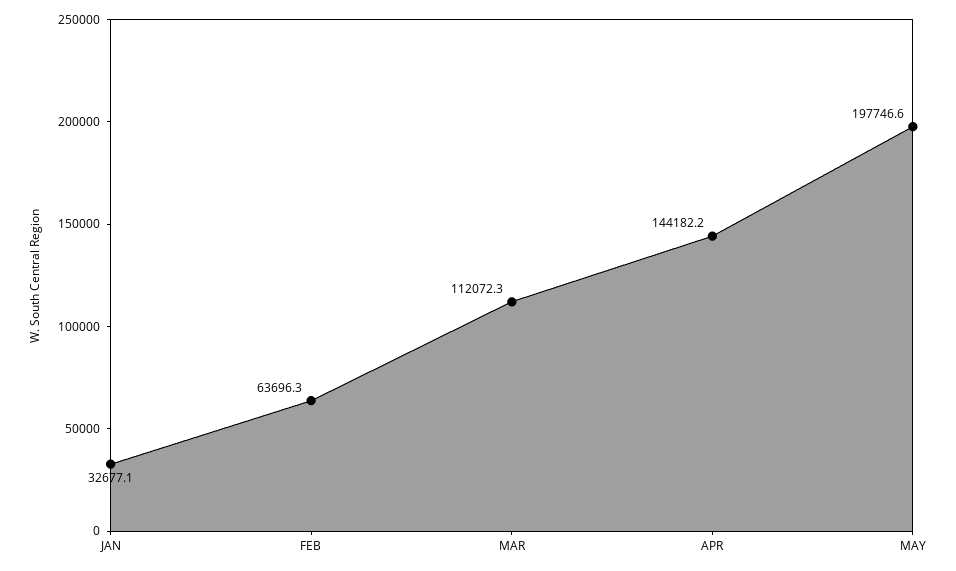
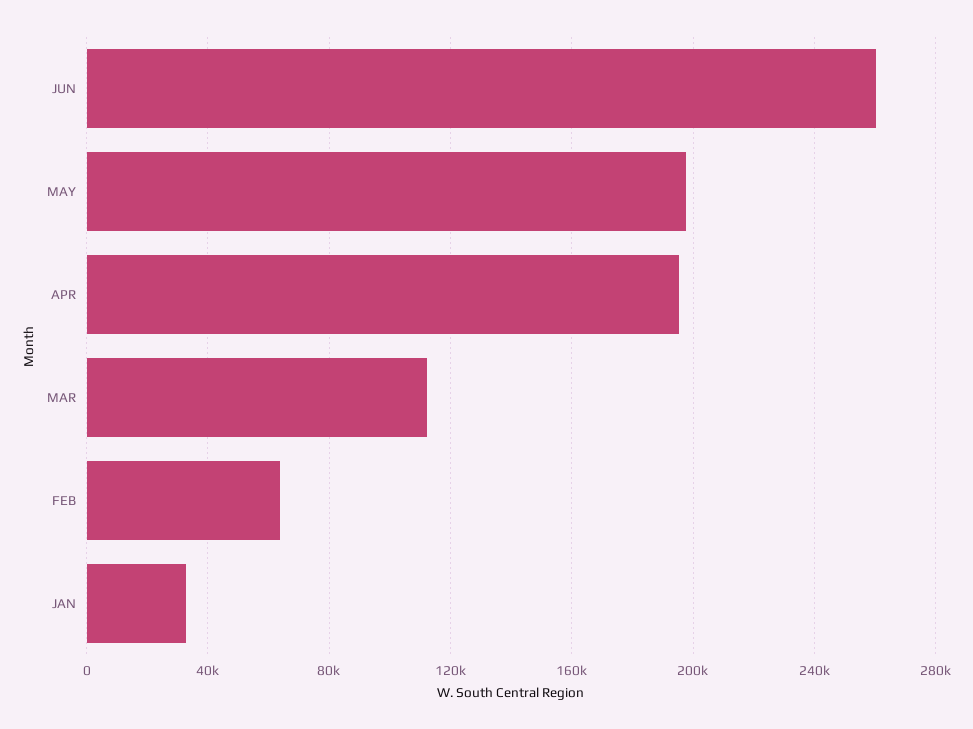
APR: 144182.2 -> 195000
JUN: none -> 260000

